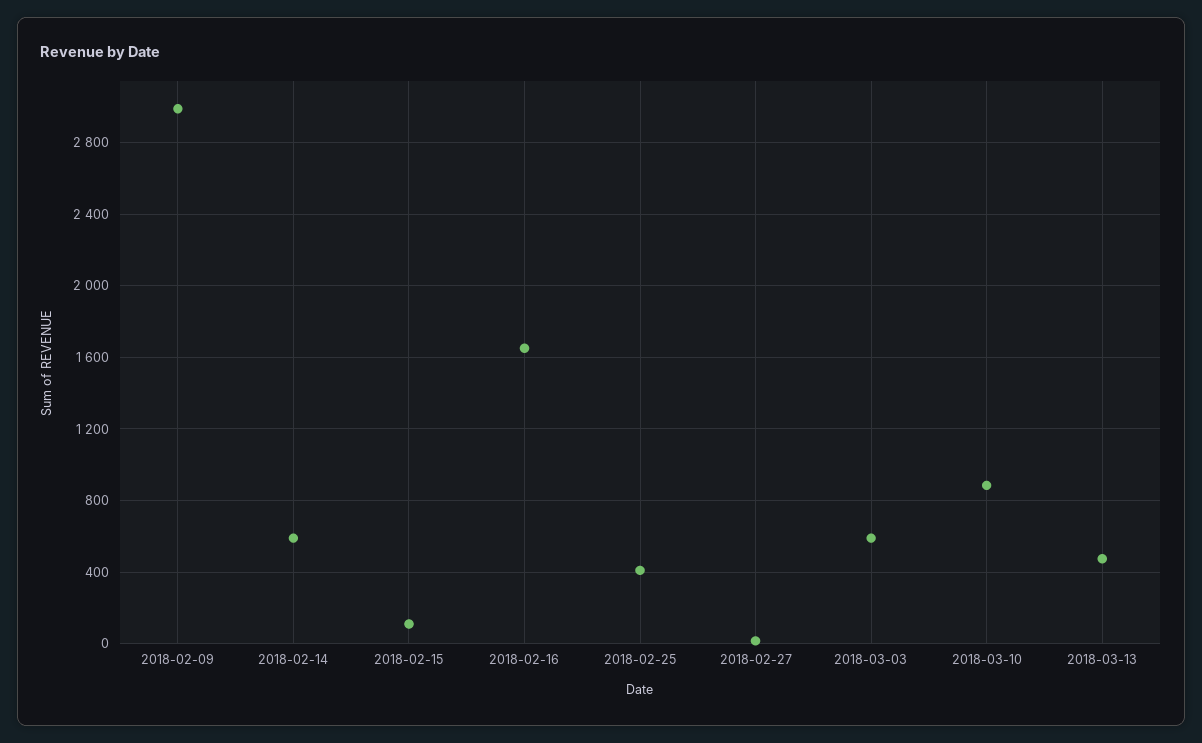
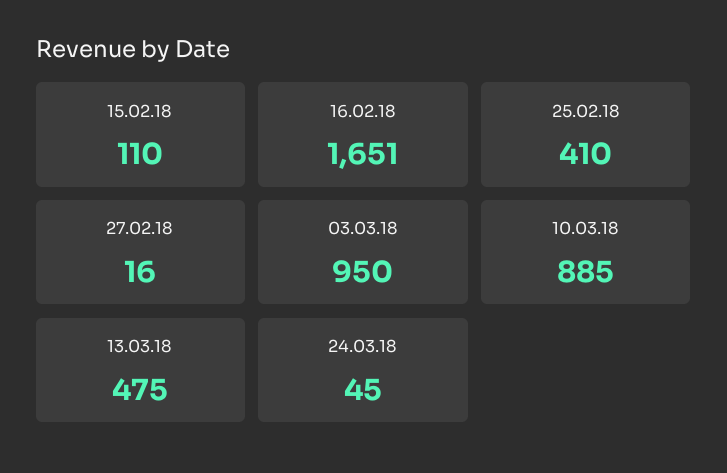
2018-02-09: 3000 -> none
2018-02-14: 600 -> none
2018-03-03: 600 -> 950
24.03.18: none -> 45

